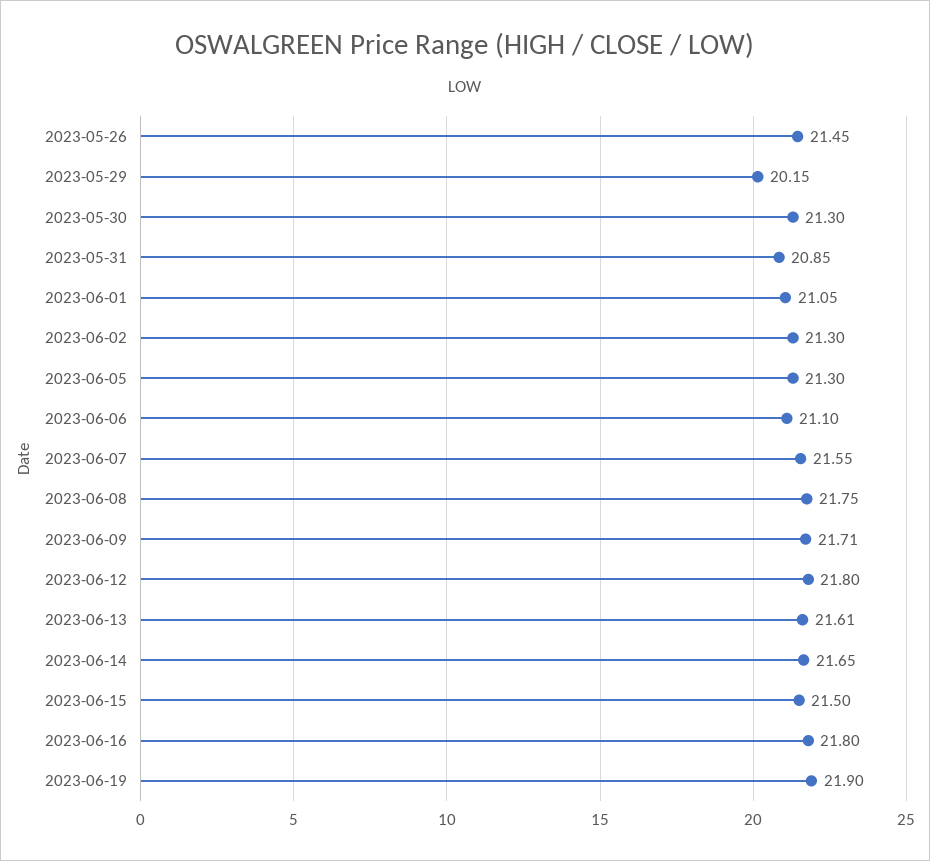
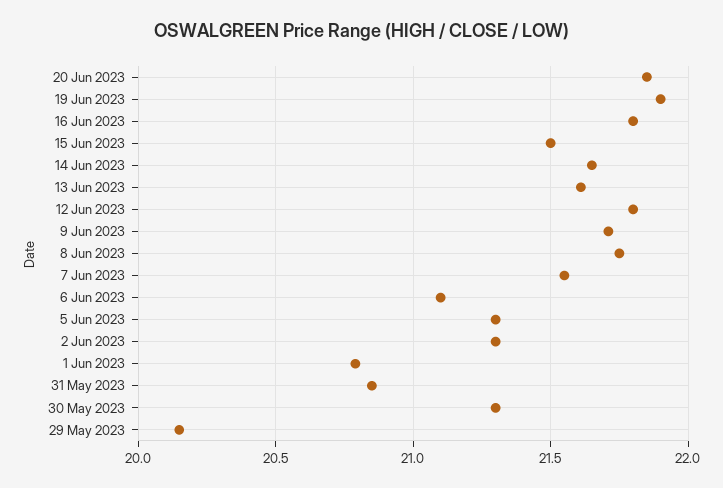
2023-05-26: 21.45 -> none
2023-06-01: 21.05 -> 20.8
20 Jun 2023: none -> 21.85

